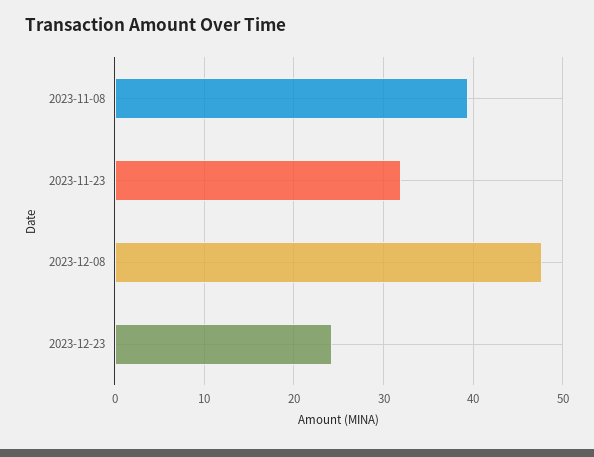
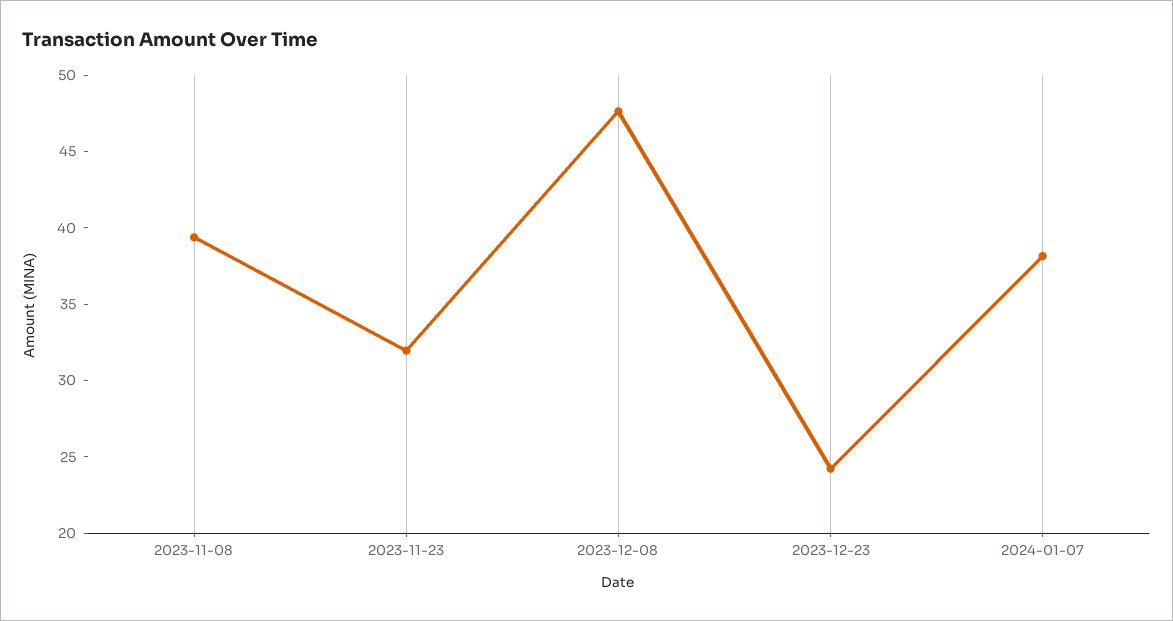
2024-01-07: none -> 38

